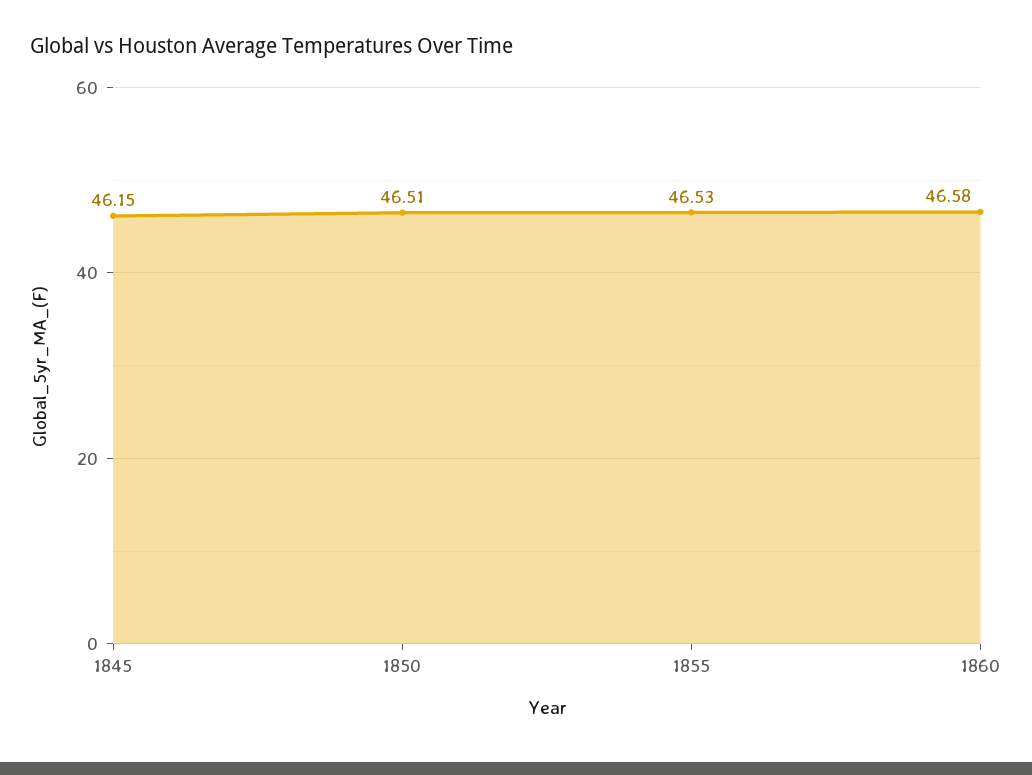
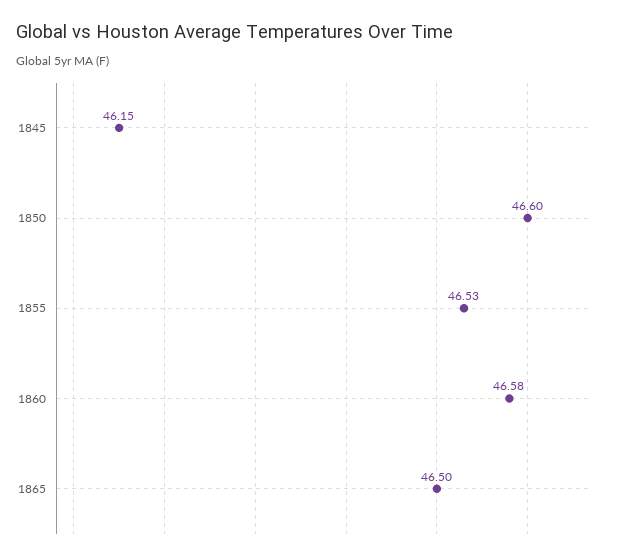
1850: 46.51 -> 46.6
1865: none -> 46.5

